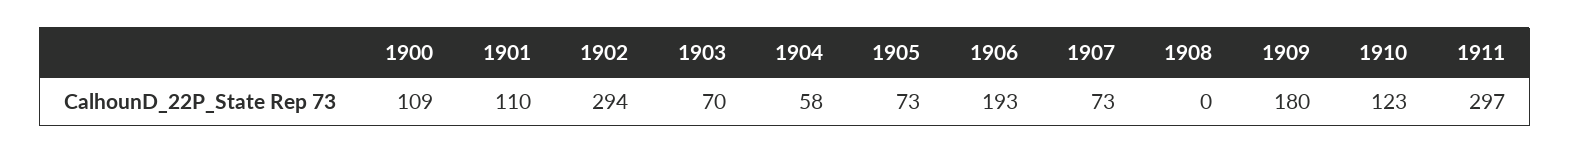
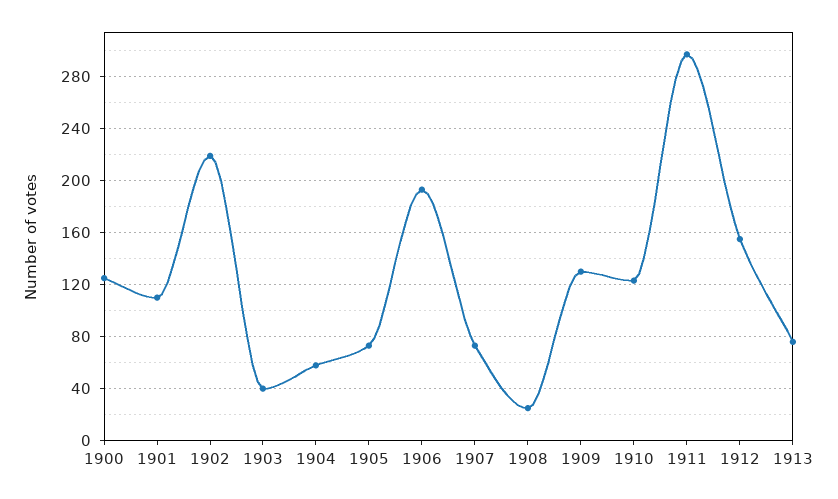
1900: 109 -> 125
1902: 294 -> 220
1903: 70 -> 40
1908: 0 -> 25
1909: 180 -> 130
1912: none -> 155
1913: none -> 75

